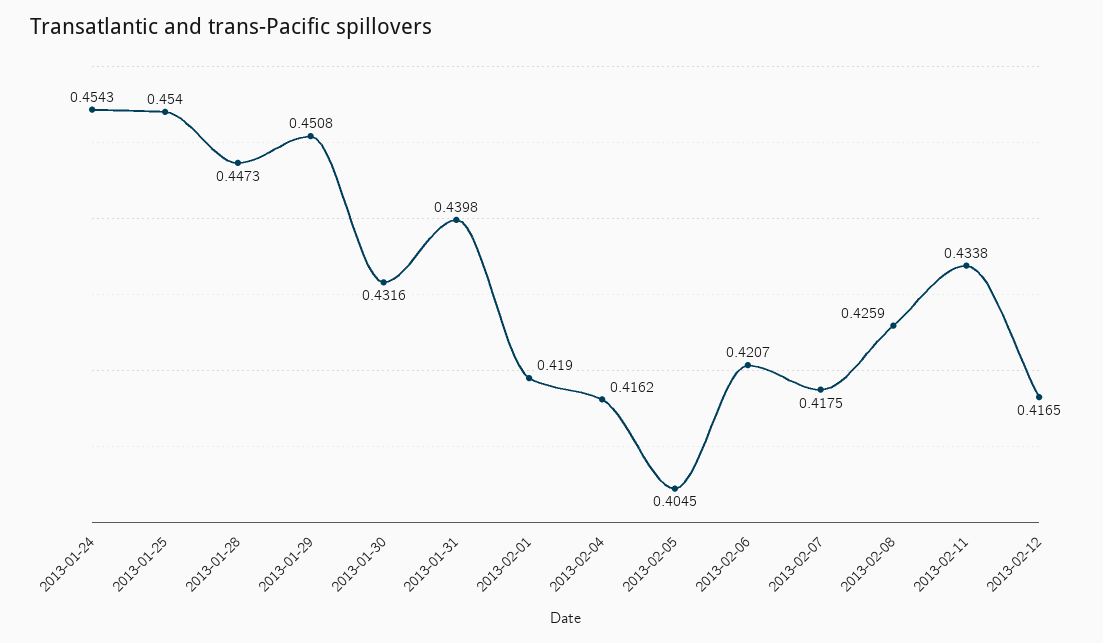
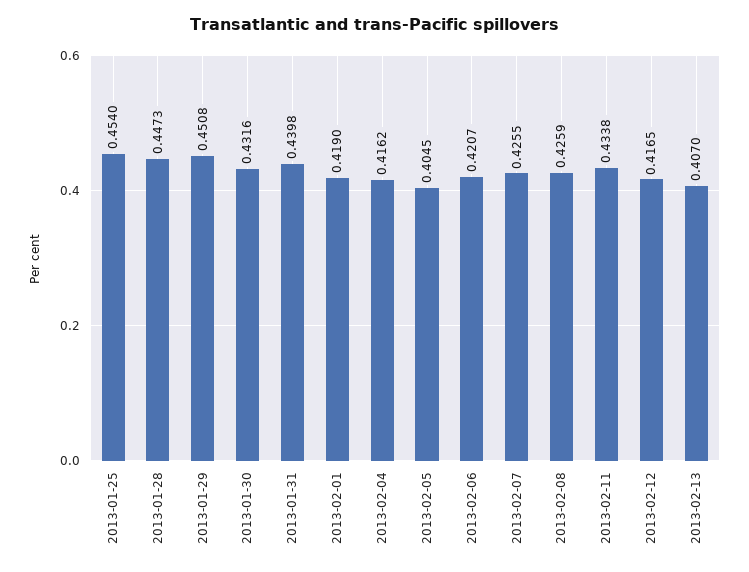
2013-01-24: 0.4543 -> none
2013-02-07: 0.4175 -> 0.4255
2013-02-13: none -> 0.407

